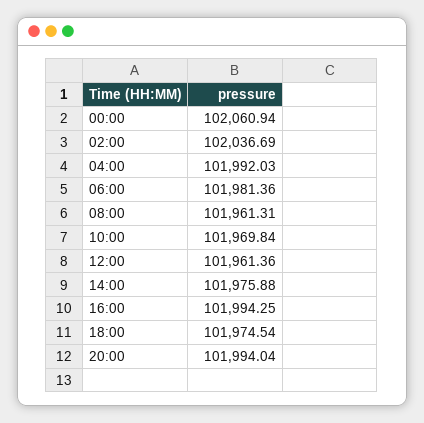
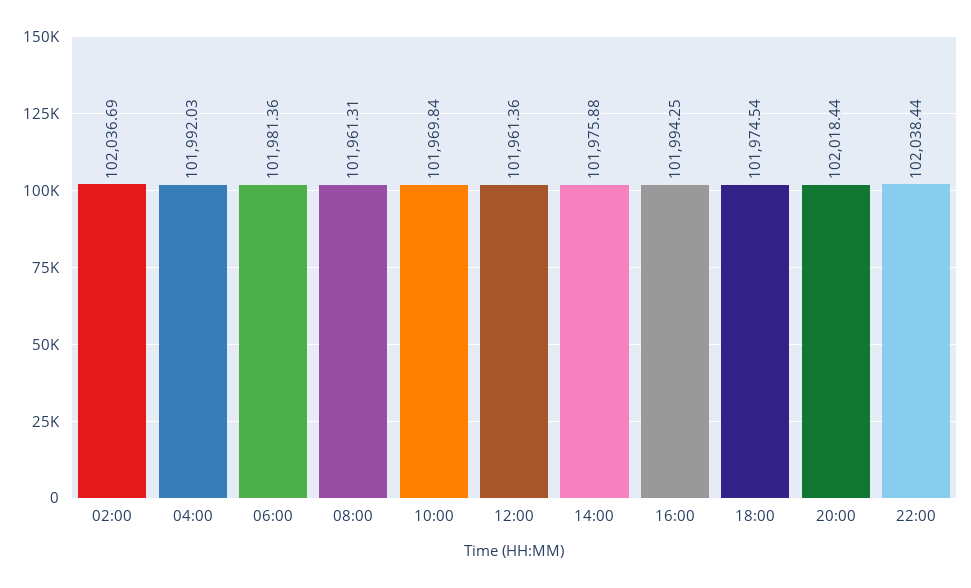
00:00: 102060.94 -> none
20:00: 101994.04 -> 102018.44
22:00: none -> 102038.44

